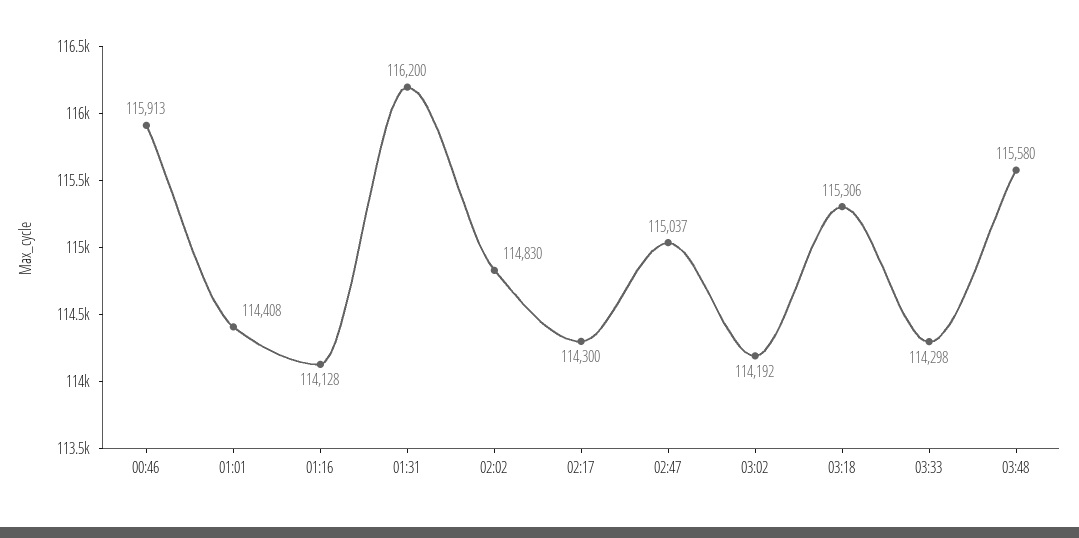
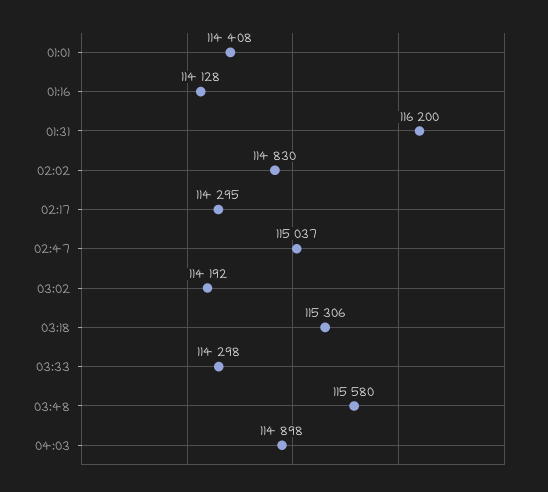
00:46: 115913 -> none
02:17: 114300 -> 114295
04:03: none -> 114898

